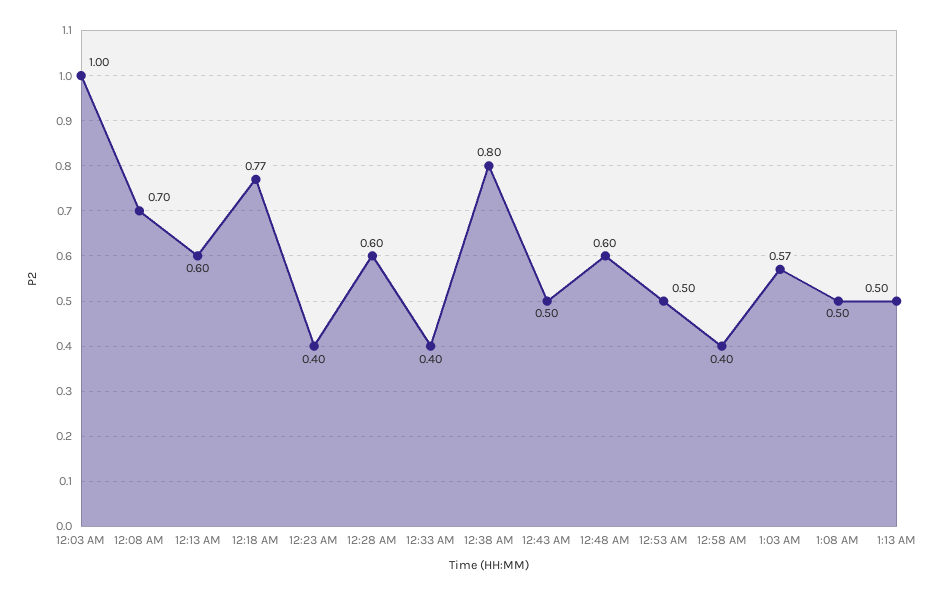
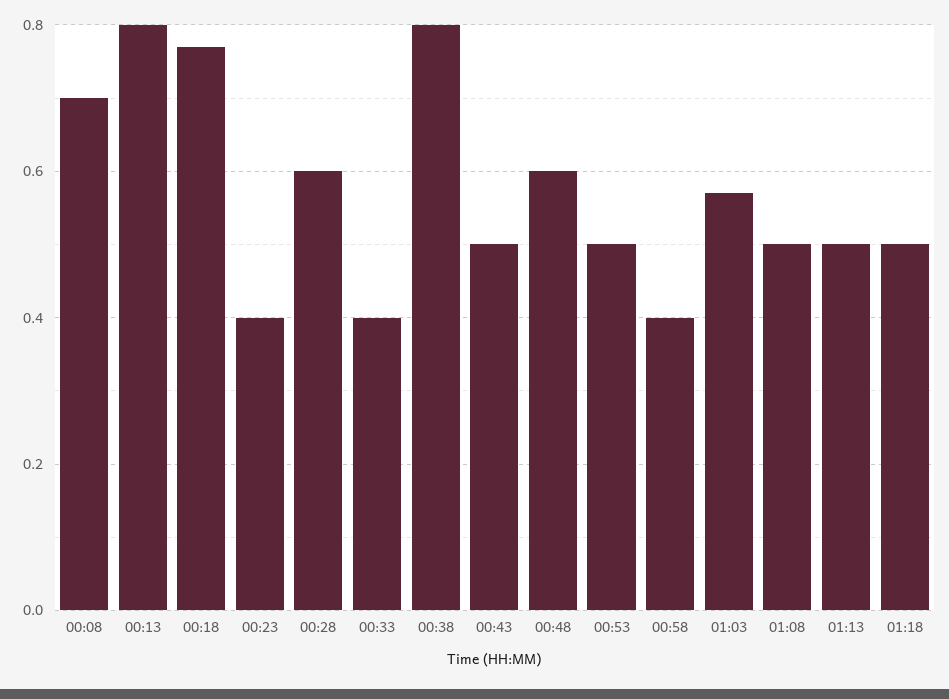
12:03 AM: 1 -> none
12:13 AM: 0.6 -> 0.8
01:18: none -> 0.5

